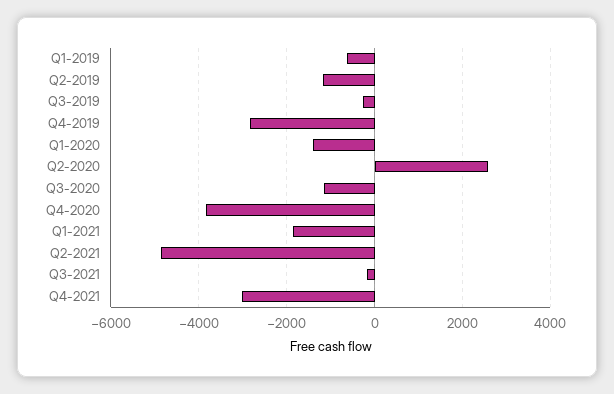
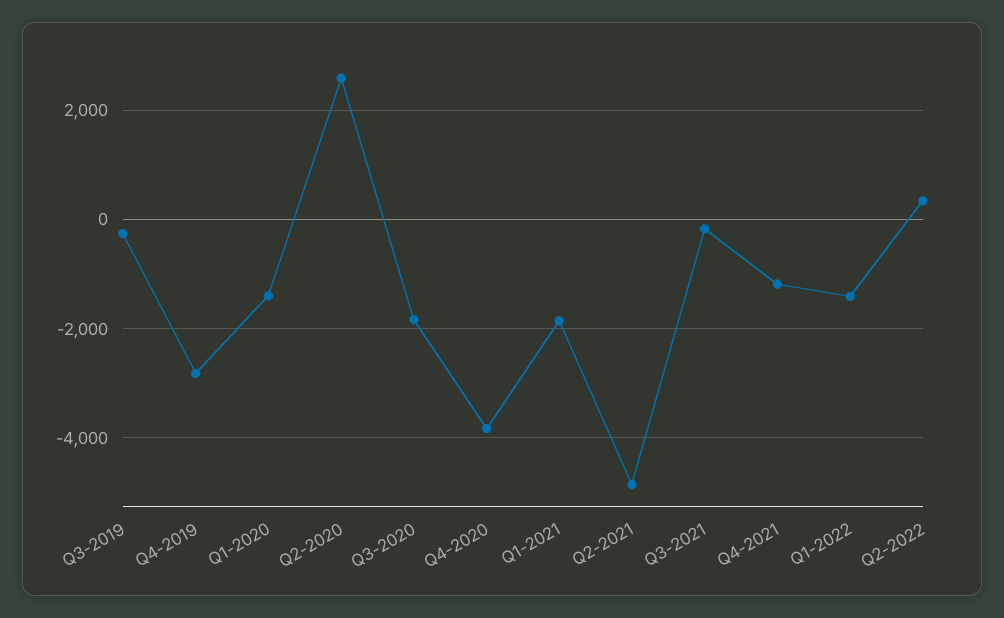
Q1-2019: -600 -> none
Q2-2019: -1200 -> none
Q3-2020: -1200 -> -1800
Q4-2021: -3000 -> -1200
Q1-2022: none -> -1400
Q2-2022: none -> 400

